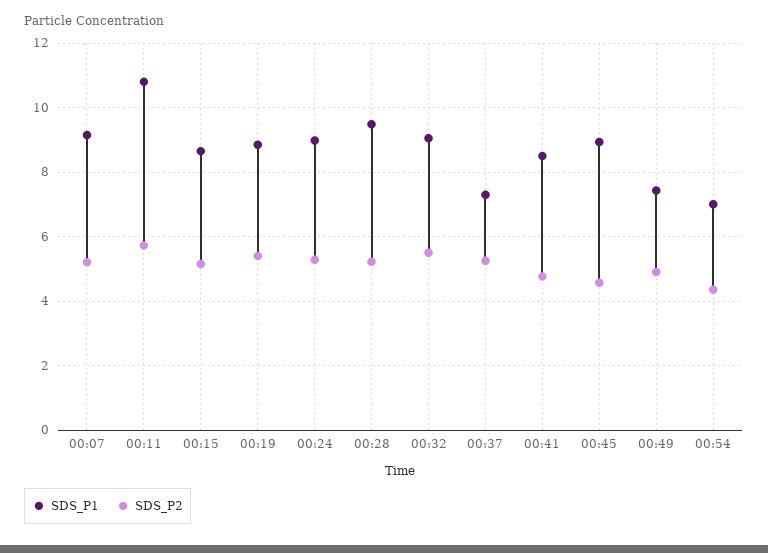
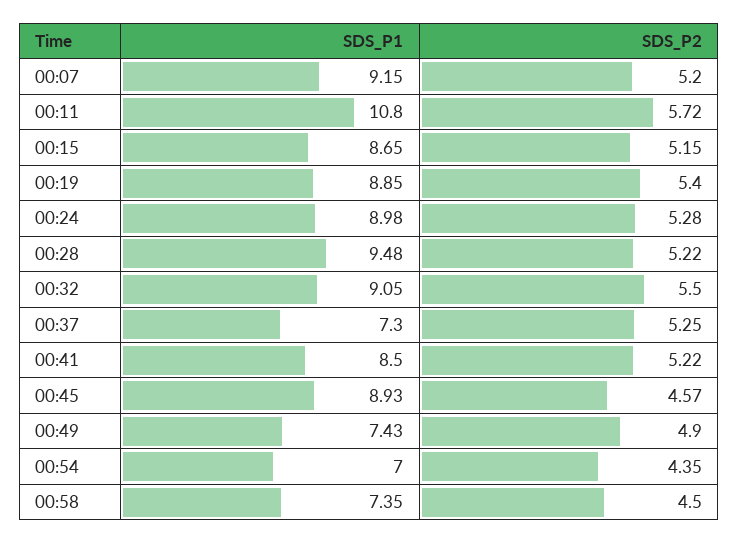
SDS_P2, 00:41: 4.8 -> 5.22
SDS_P1, 00:58: none -> 7.35
SDS_P2, 00:58: none -> 4.5

